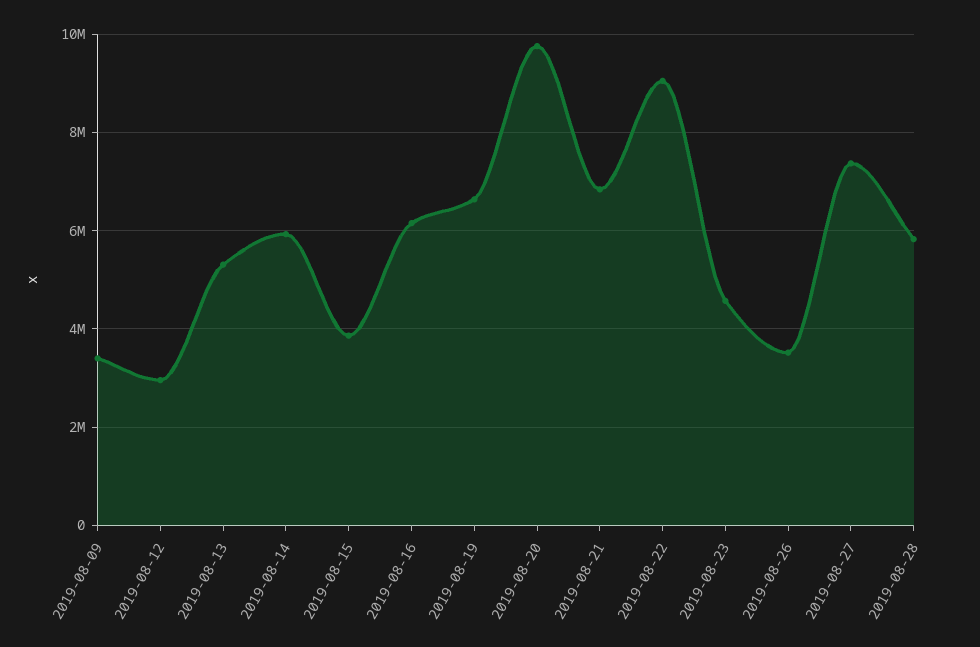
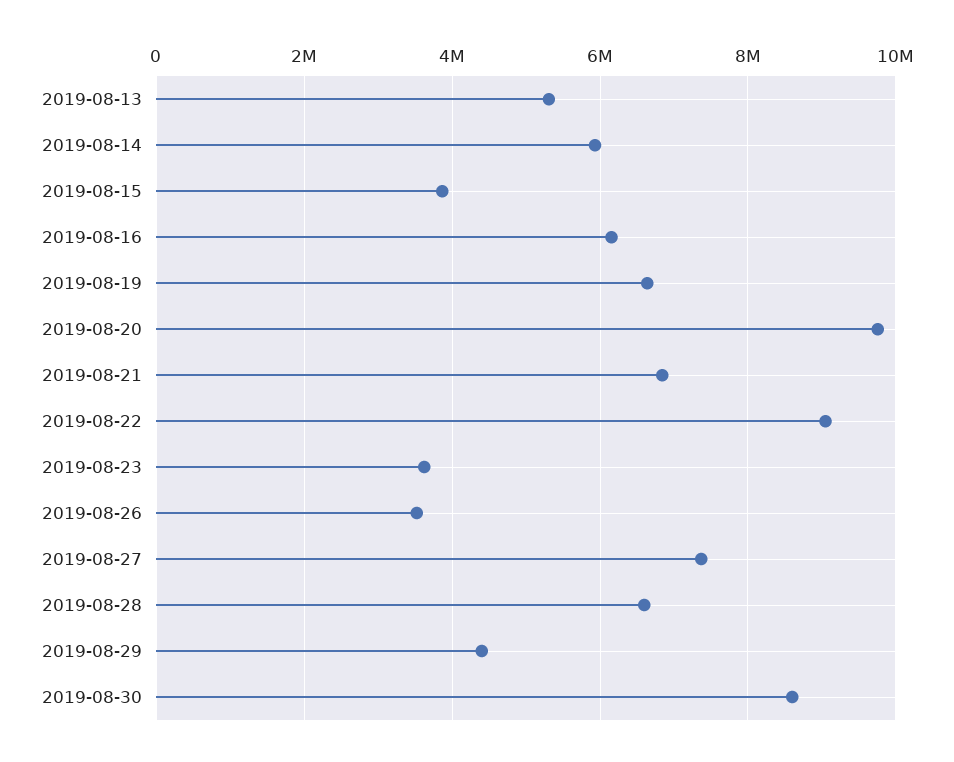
2019-08-09: 3400000 -> none
2019-08-12: 3000000 -> none
2019-08-23: 4600000 -> 3600000
2019-08-28: 5800000 -> 6600000
2019-08-29: none -> 4400000
2019-08-30: none -> 8600000

